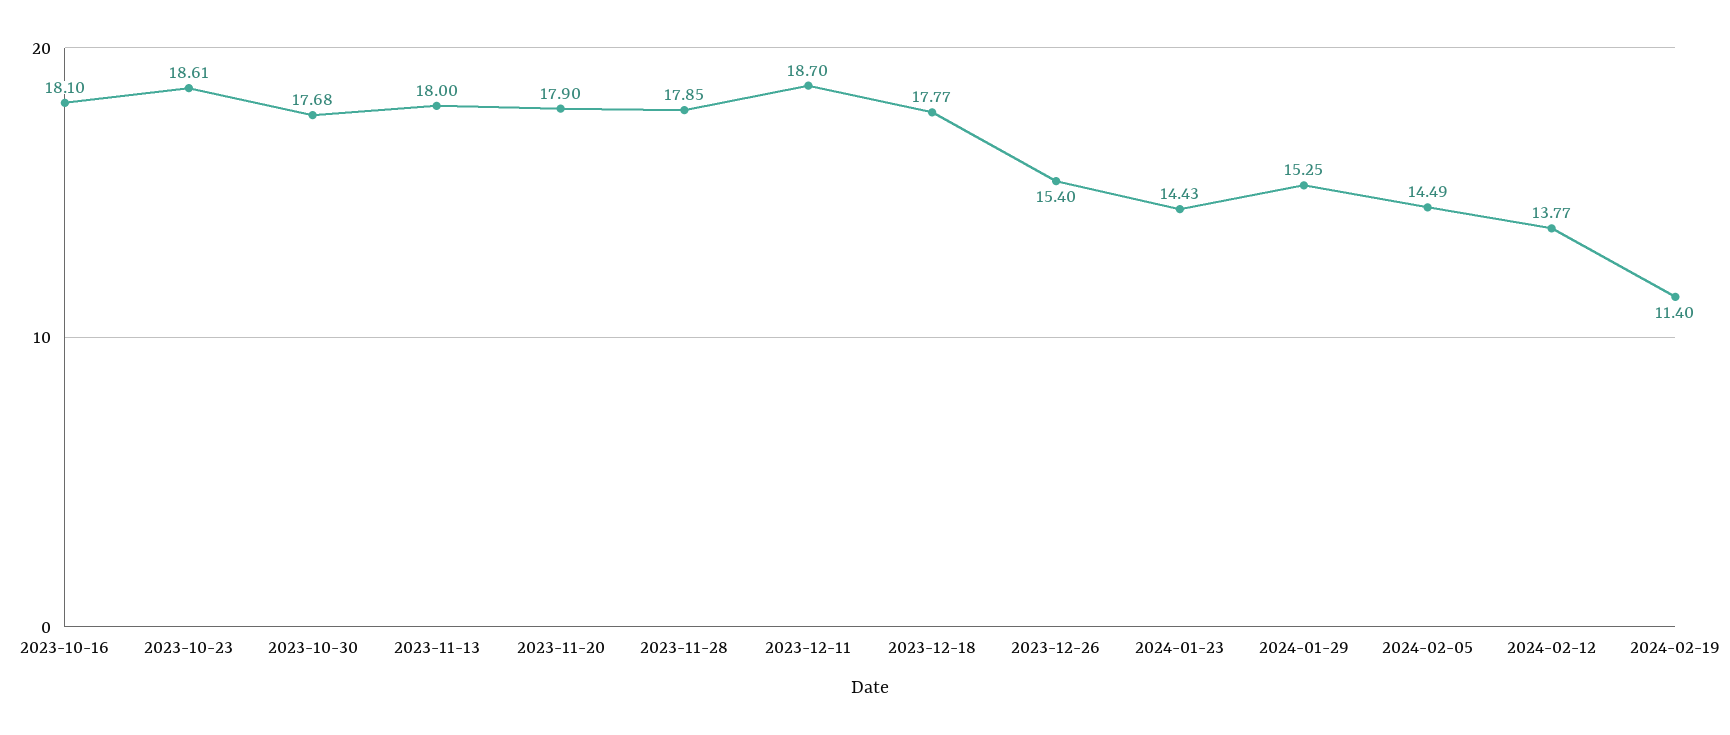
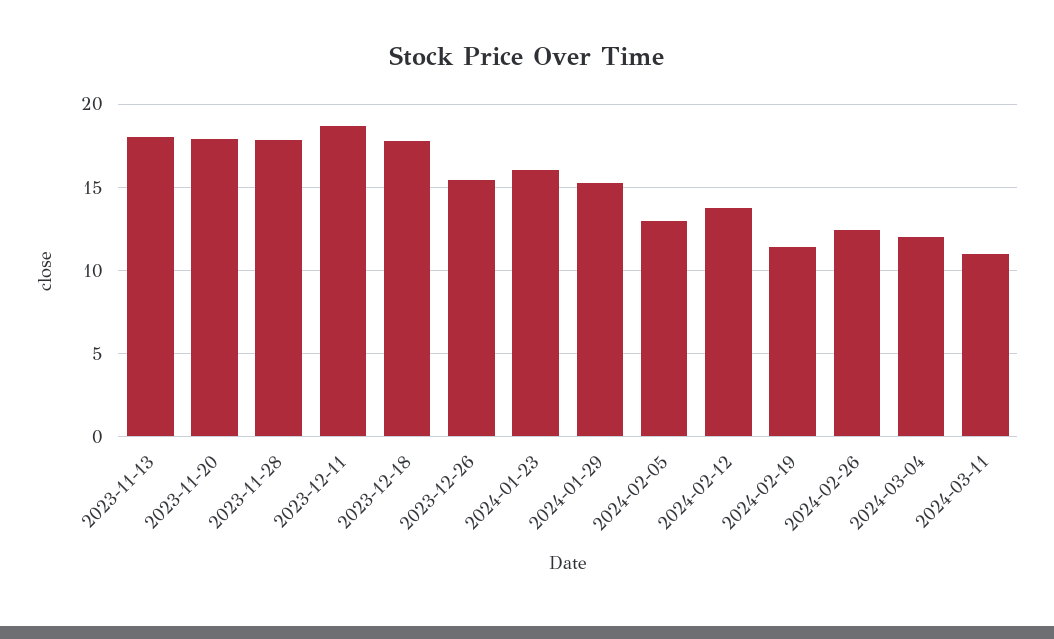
2023-10-16: 18.1 -> none
2023-10-23: 18.61 -> none
2023-10-30: 17.68 -> none
2024-01-23: 14.43 -> 16
2024-02-05: 14.49 -> 13
2024-02-26: none -> 12.5
2024-03-04: none -> 12
2024-03-11: none -> 11

